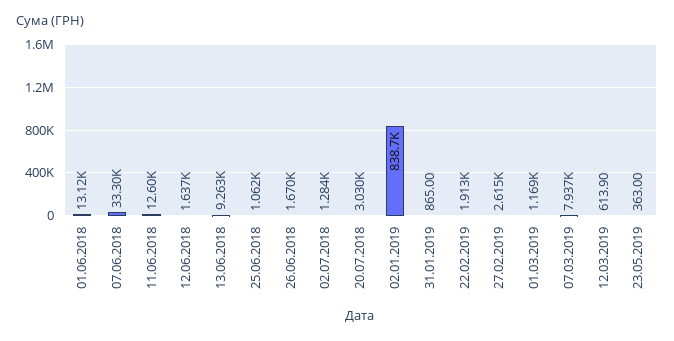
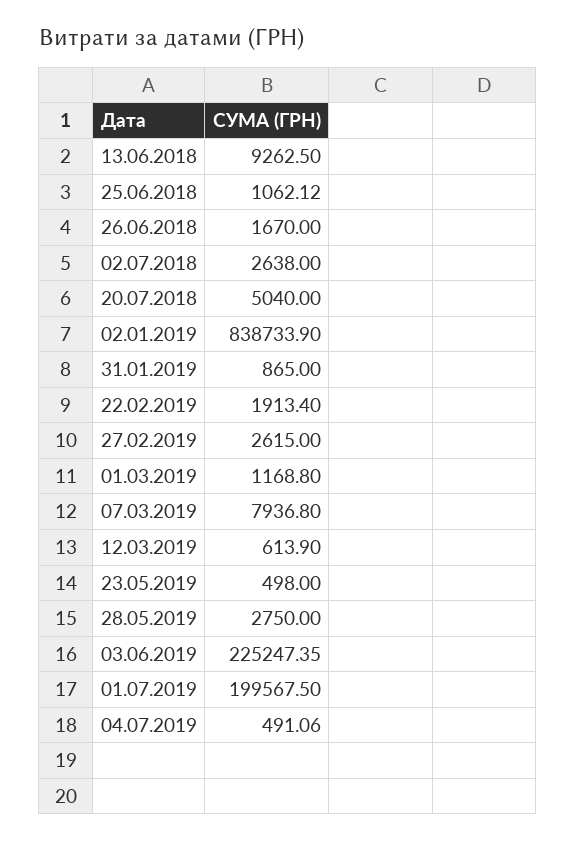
01.06.2018: 13120 -> none
07.06.2018: 33300 -> none
11.06.2018: 12600 -> none
12.06.2018: 1637 -> none
02.07.2018: 1284 -> 2638
20.07.2018: 3030 -> 5040
23.05.2019: 363 -> 498
28.05.2019: none -> 2750
03.06.2019: none -> 225247.35
01.07.2019: none -> 199567.5
04.07.2019: none -> 491.06

